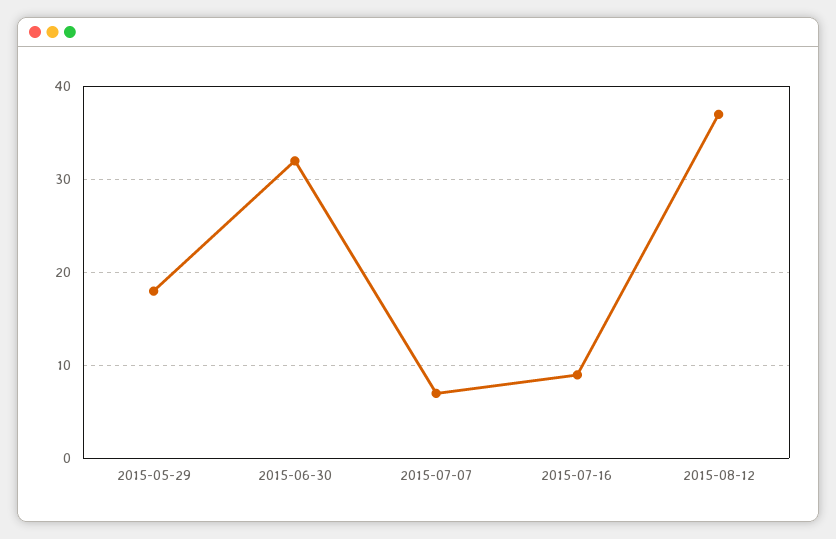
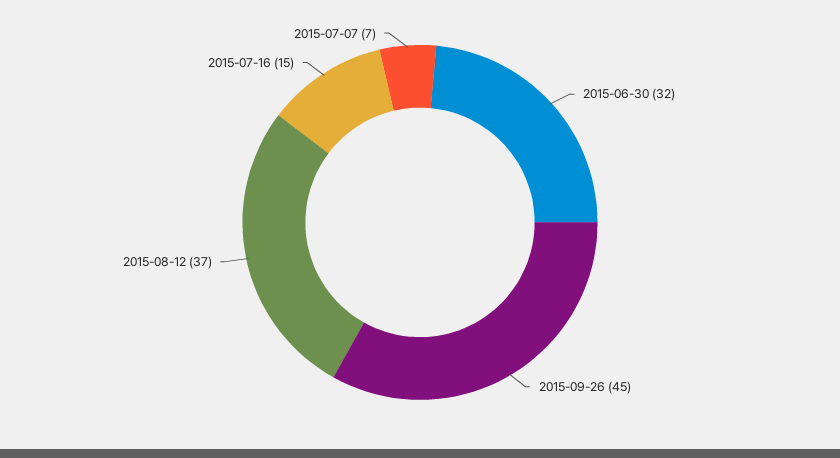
2015-05-29: 18 -> none
2015-07-16: 9 -> 15
2015-09-26: none -> 45

